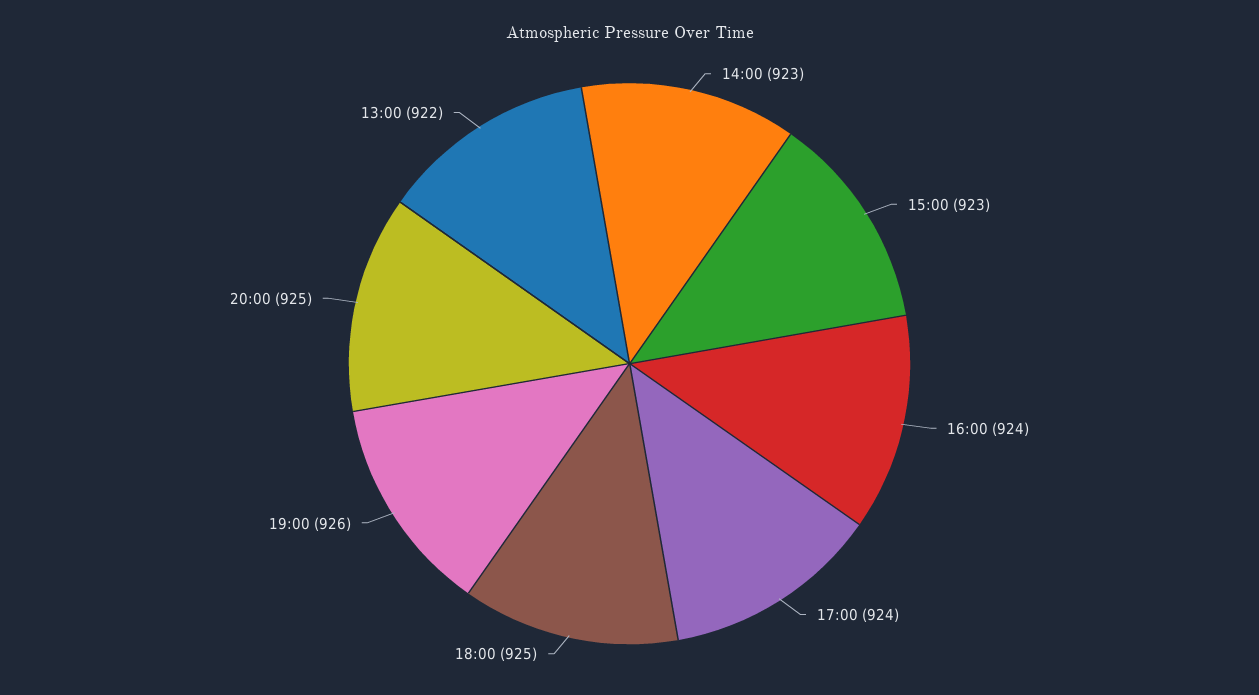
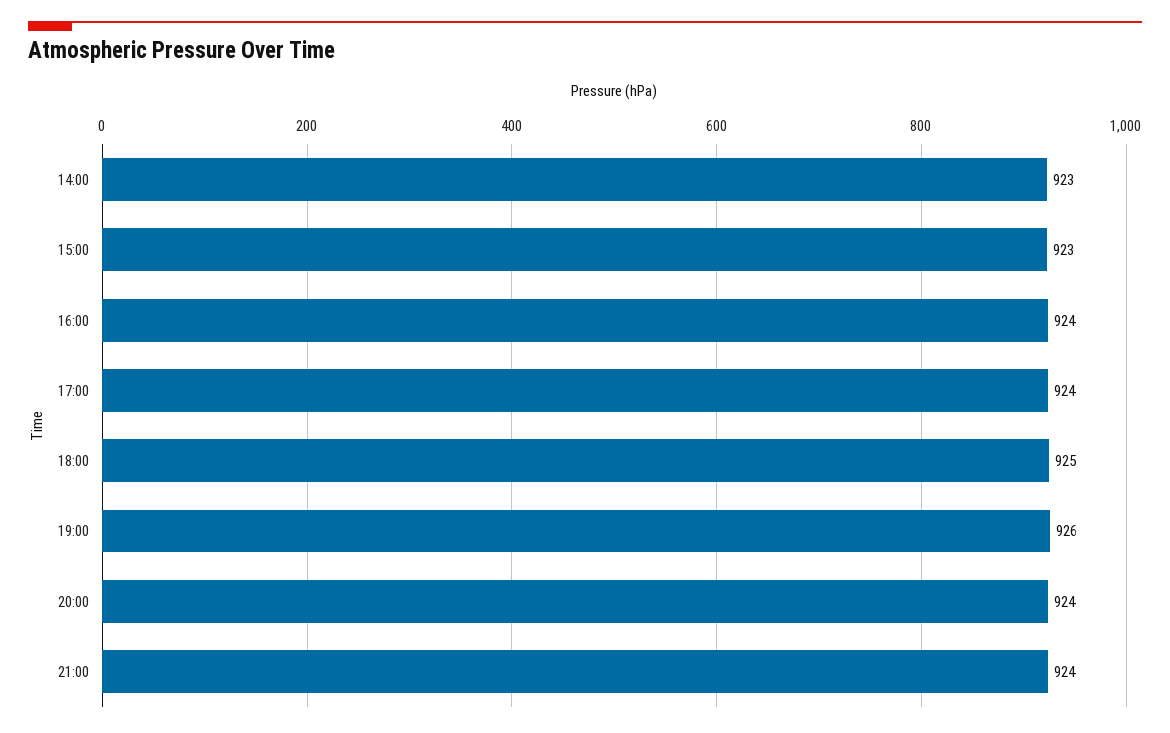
20:00: 925 -> 924
13:00: 922 -> none
21:00: none -> 924

